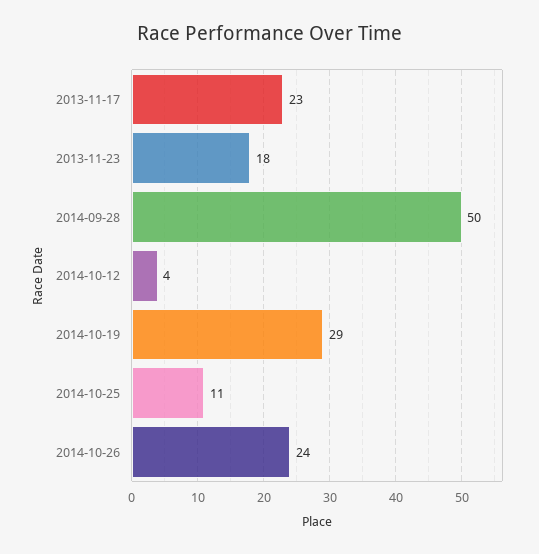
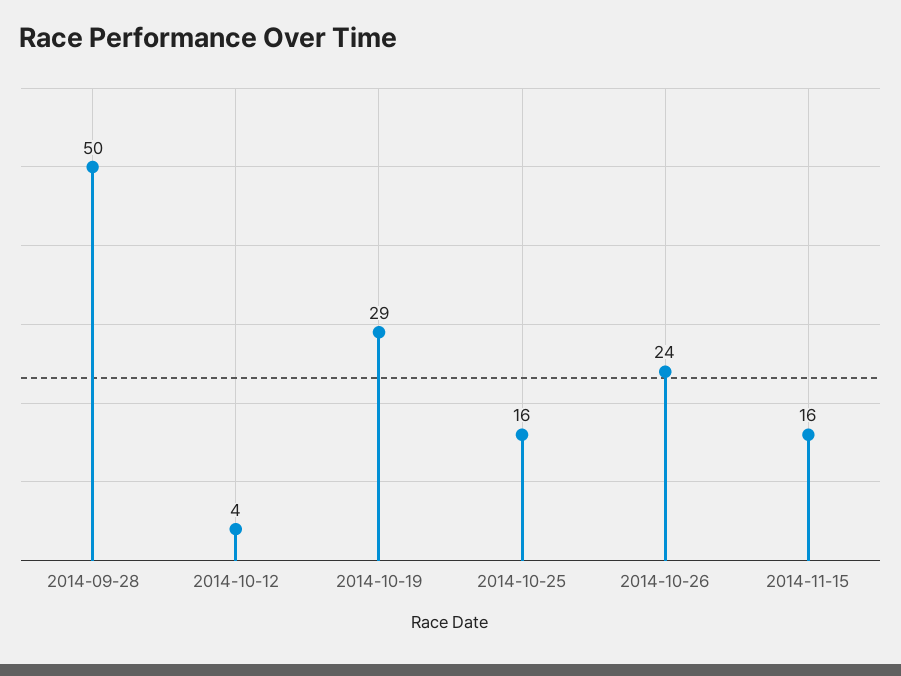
2013-11-17: 23 -> none
2013-11-23: 18 -> none
2014-10-25: 11 -> 16
2014-11-15: none -> 16

